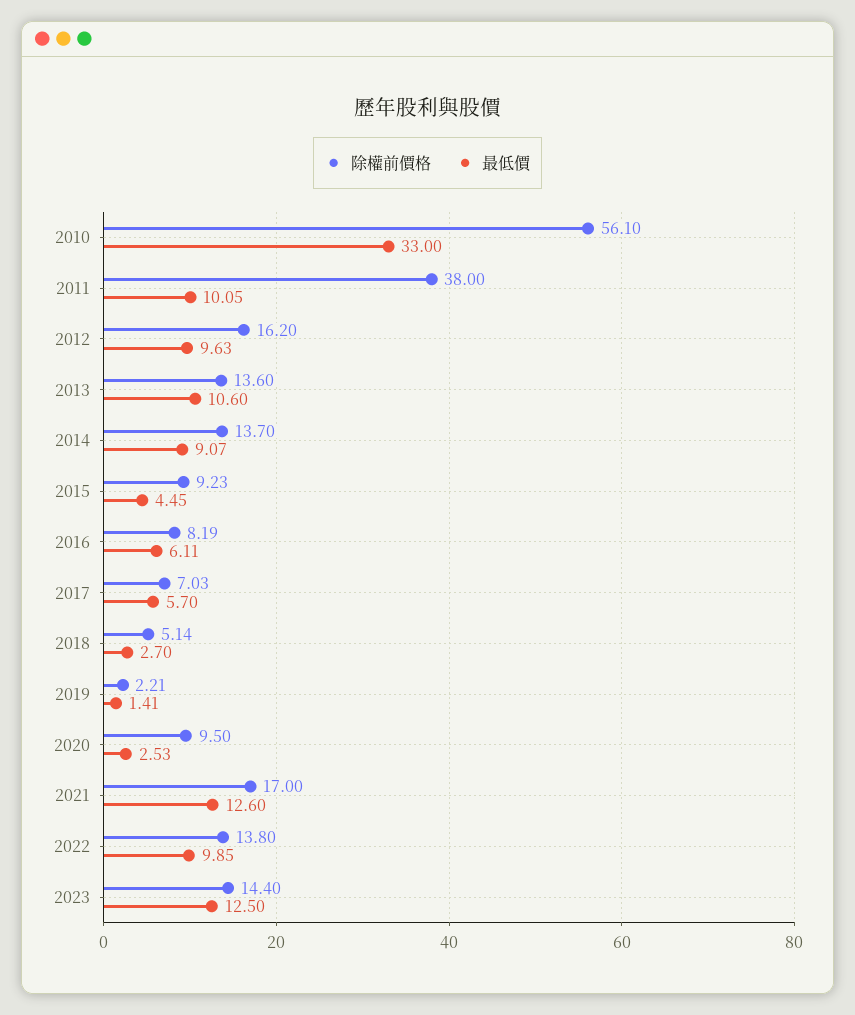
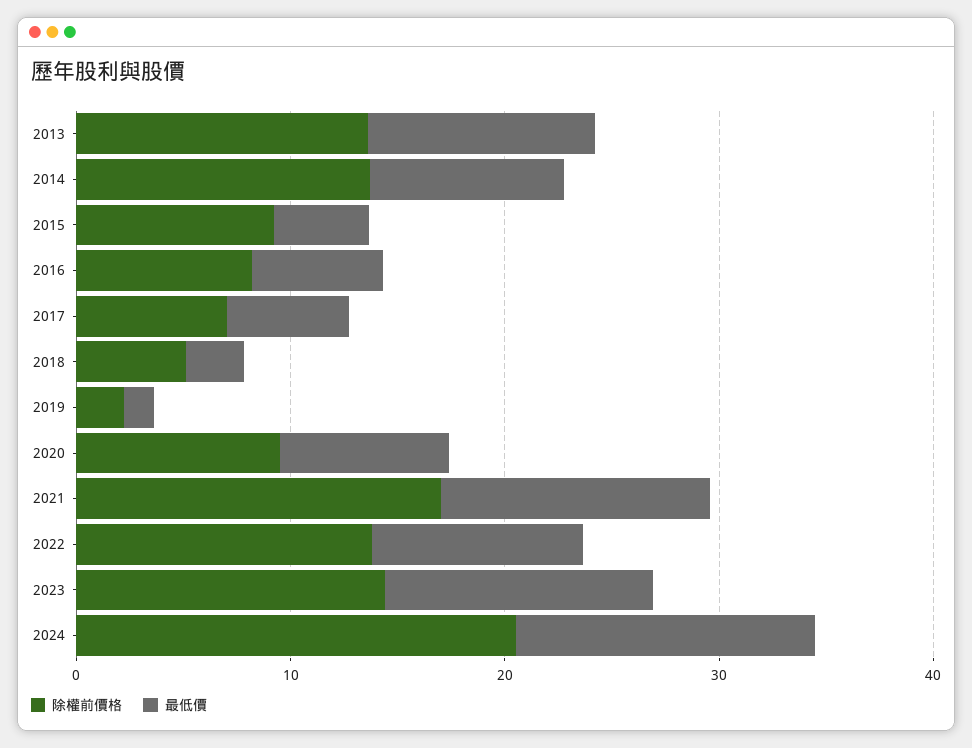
除權前價格, 2010: 56.1 -> none
最低價, 2010: 33 -> none
除權前價格, 2011: 38 -> none
最低價, 2011: 10.05 -> none
除權前價格, 2012: 16.2 -> none
最低價, 2012: 9.63 -> none
最低價, 2020: 2.53 -> 8
除權前價格, 2024: none -> 20
最低價, 2024: none -> 14

